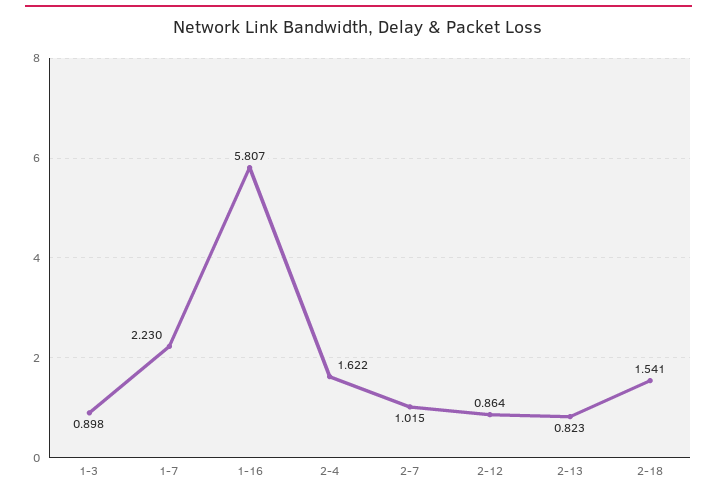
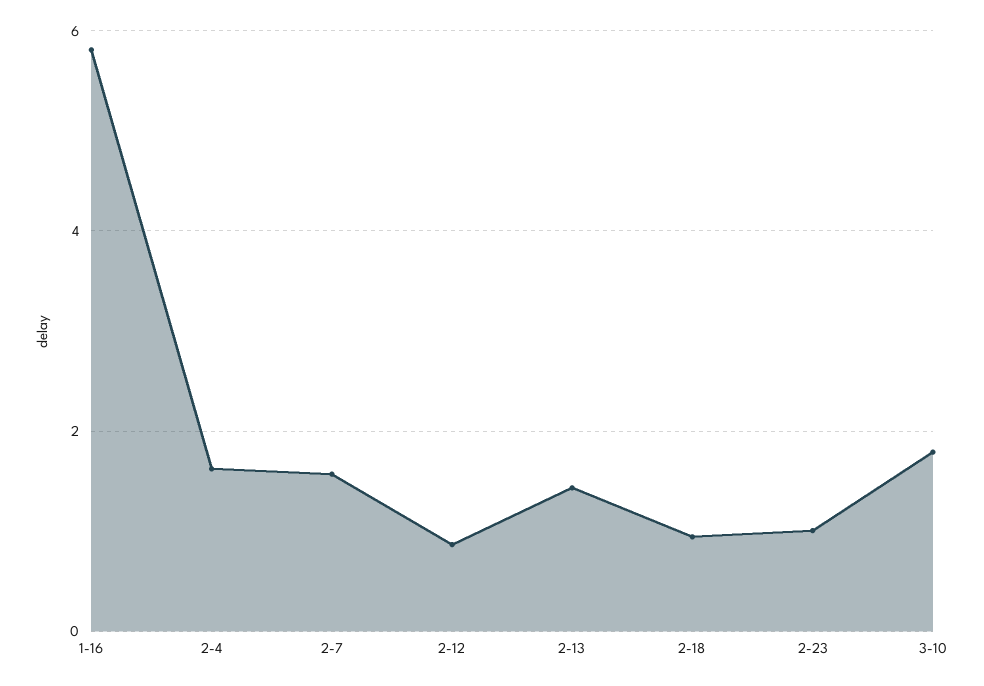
1-3: 0.898 -> none
1-7: 2.23 -> none
2-7: 1.015 -> 1.6
2-13: 0.823 -> 1.4
2-18: 1.541 -> 1
2-23: none -> 1
3-10: none -> 1.8

